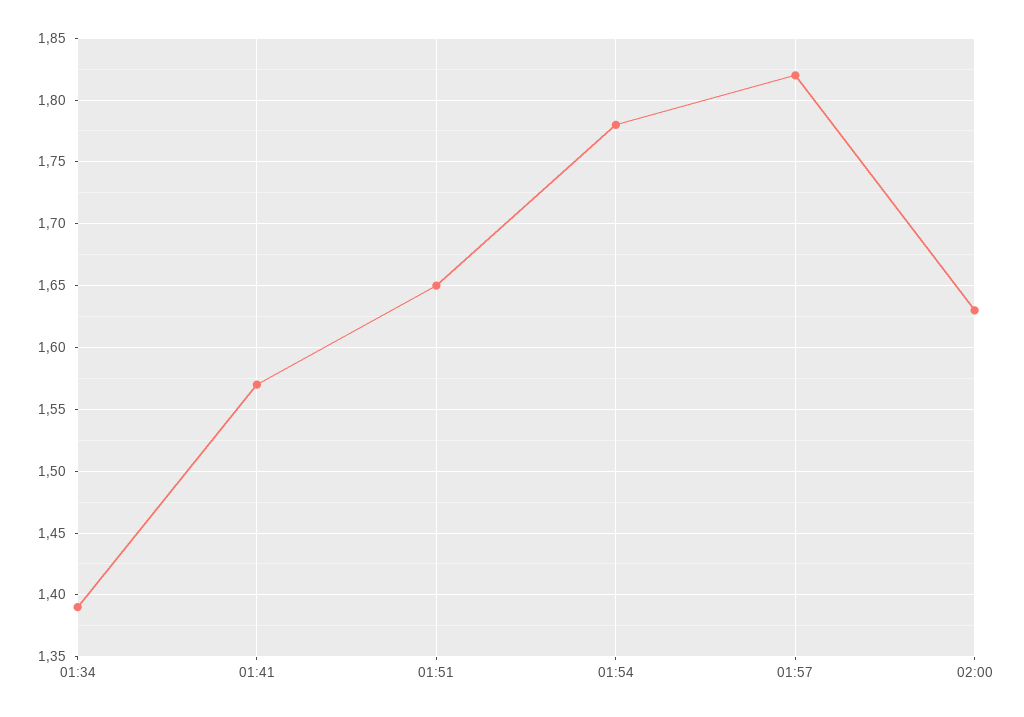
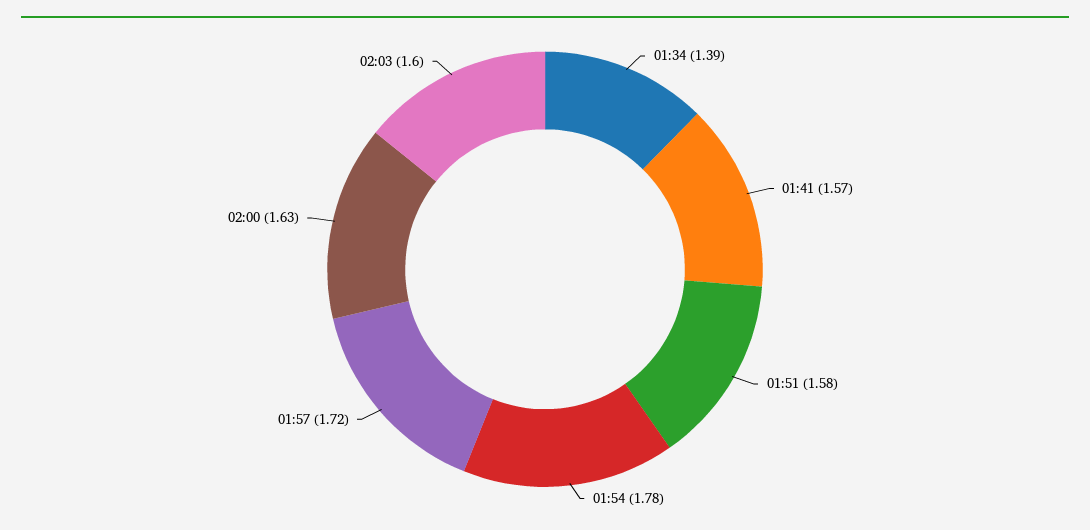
01:51: 1.65 -> 1.58
01:57: 1.82 -> 1.72
02:03: none -> 1.6

